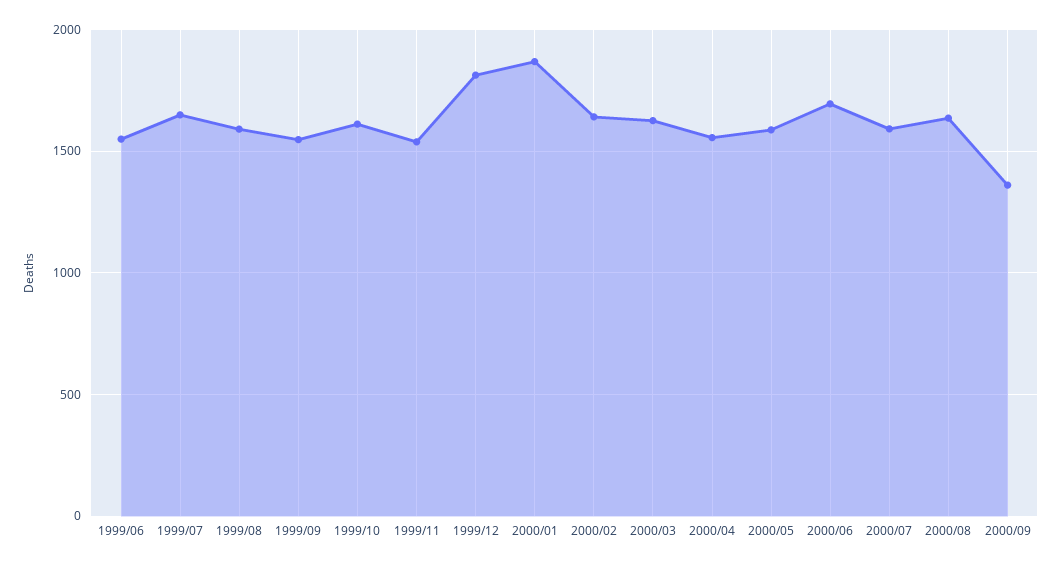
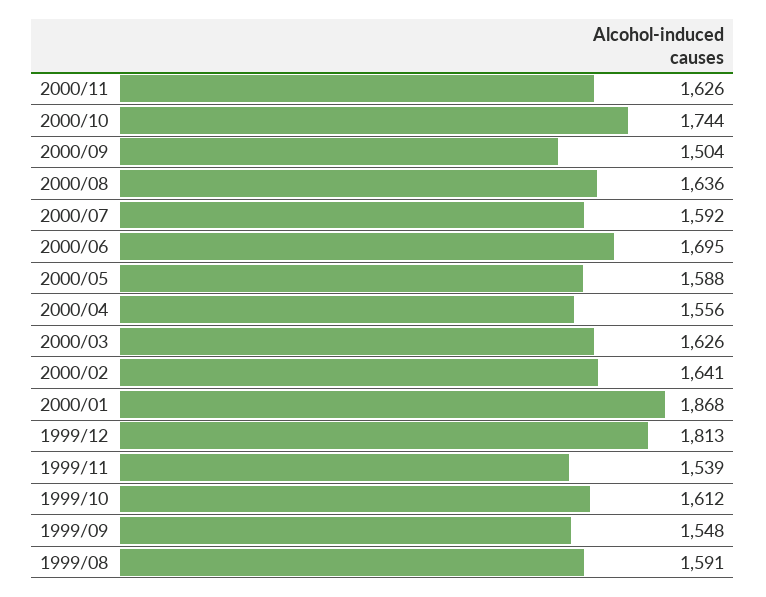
1999/06: 1550 -> none
1999/07: 1650 -> none
2000/09: 1350 -> 1504
2000/11: none -> 1626
2000/10: none -> 1744

